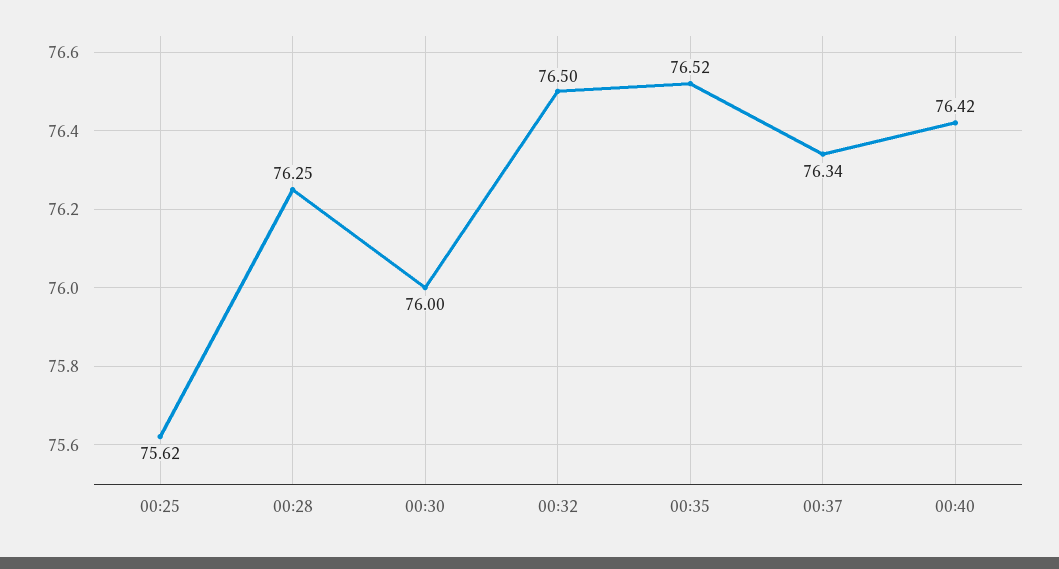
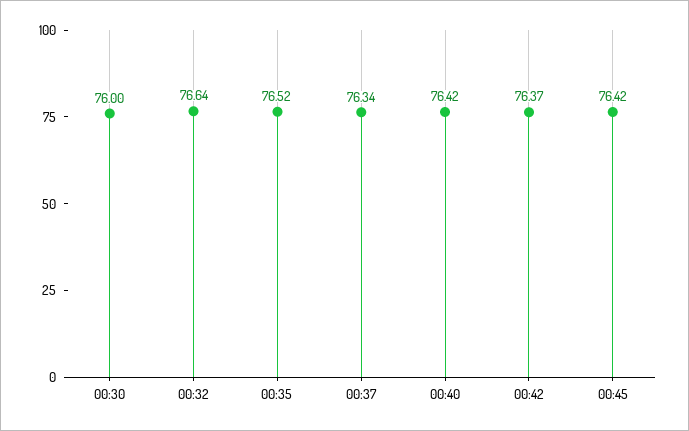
00:25: 75.62 -> none
00:28: 76.25 -> none
00:32: 76.5 -> 76.64
00:42: none -> 76.37
00:45: none -> 76.42

